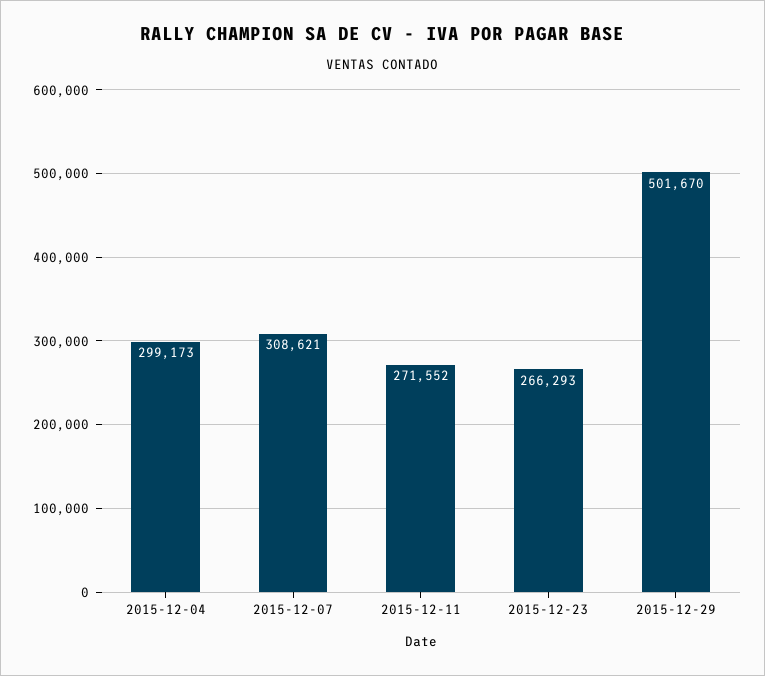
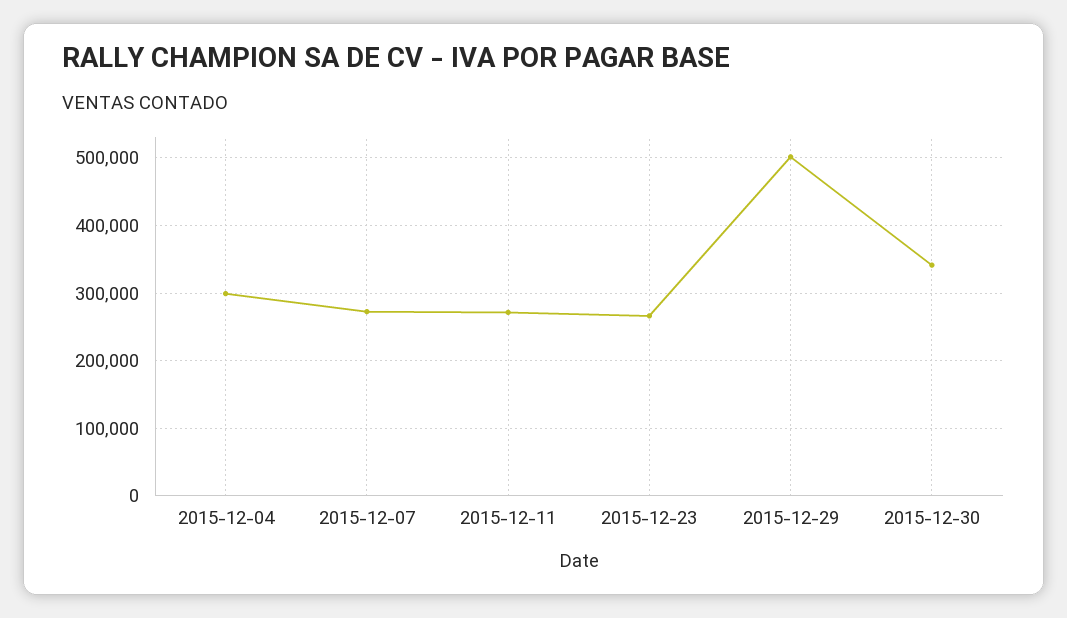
2015-12-07: 308621 -> 270000
2015-12-30: none -> 340000

